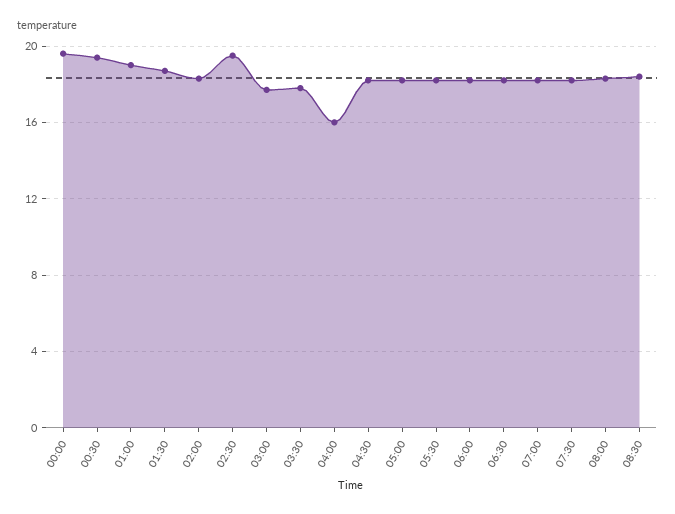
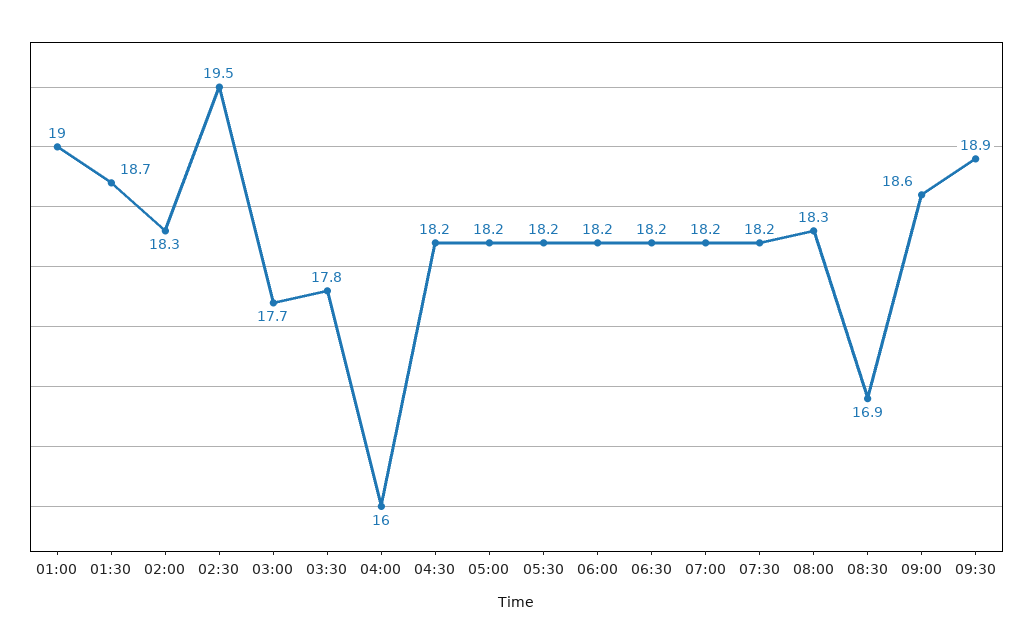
00:00: 19.5 -> none
00:30: 19.5 -> none
08:30: 18.5 -> 16.9
09:00: none -> 18.6
09:30: none -> 18.9

